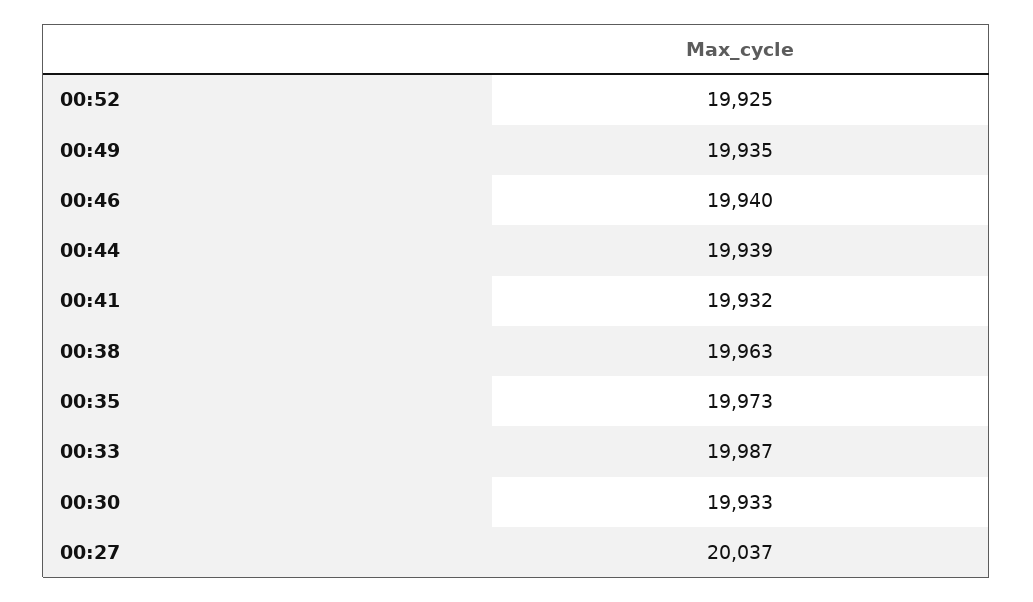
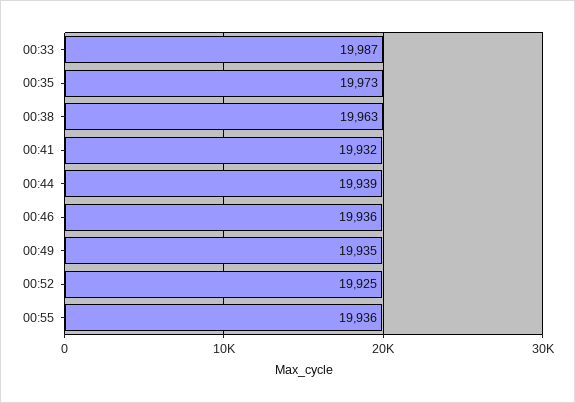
00:46: 19940 -> 19936
00:30: 19933 -> none
00:27: 20037 -> none
00:55: none -> 19936

